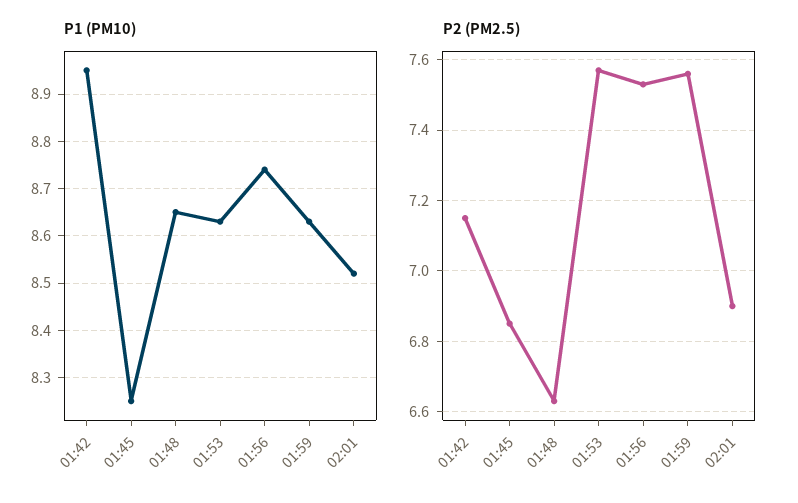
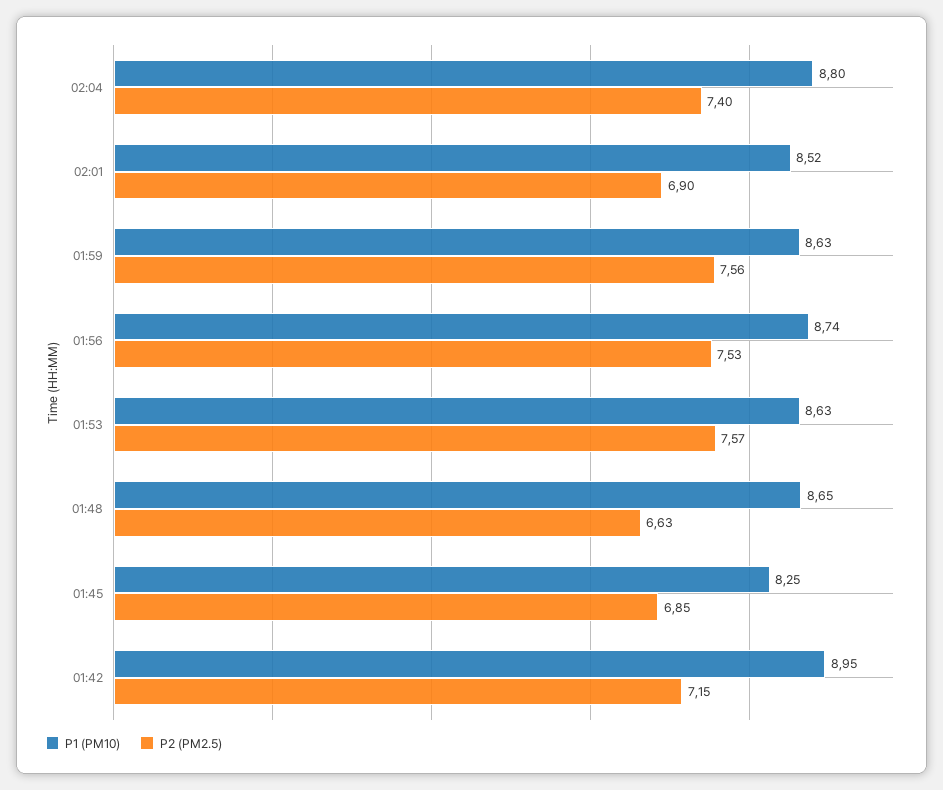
P1 (PM10), 02:04: none -> 8.8
P2 (PM2.5), 02:04: none -> 7.4

